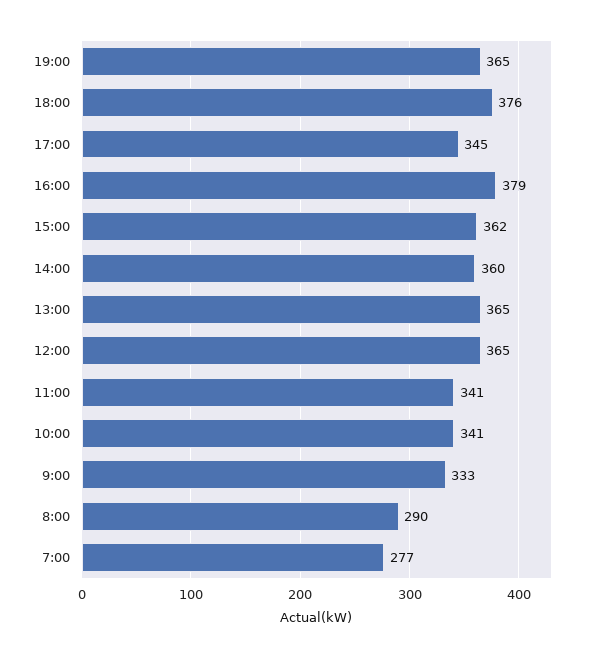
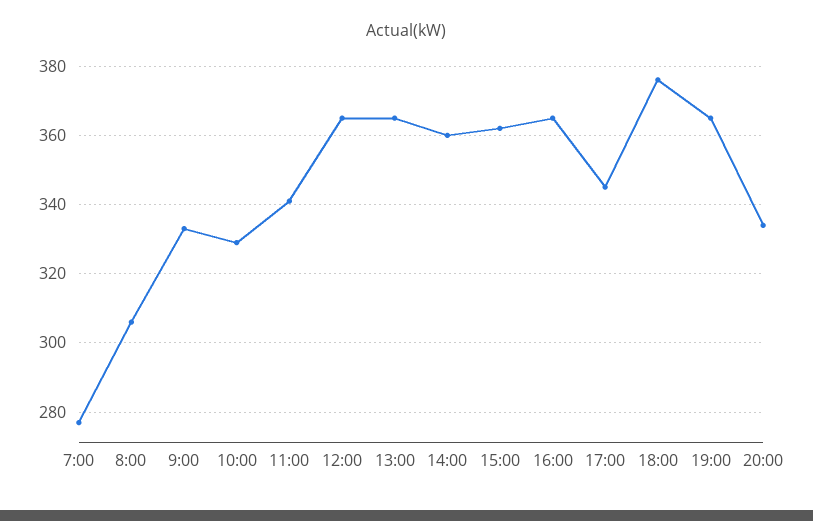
16:00: 379 -> 365
10:00: 341 -> 330
8:00: 290 -> 305
20:00: none -> 335

